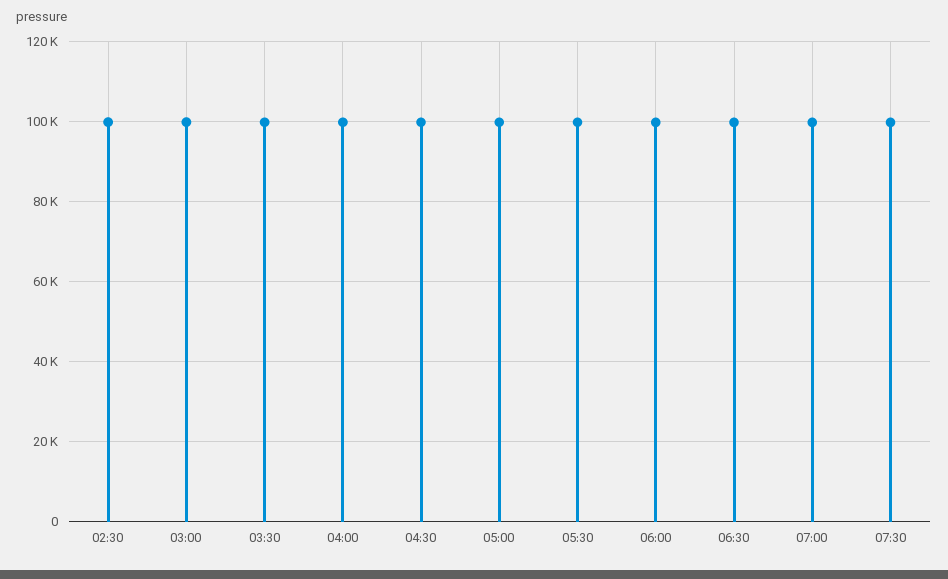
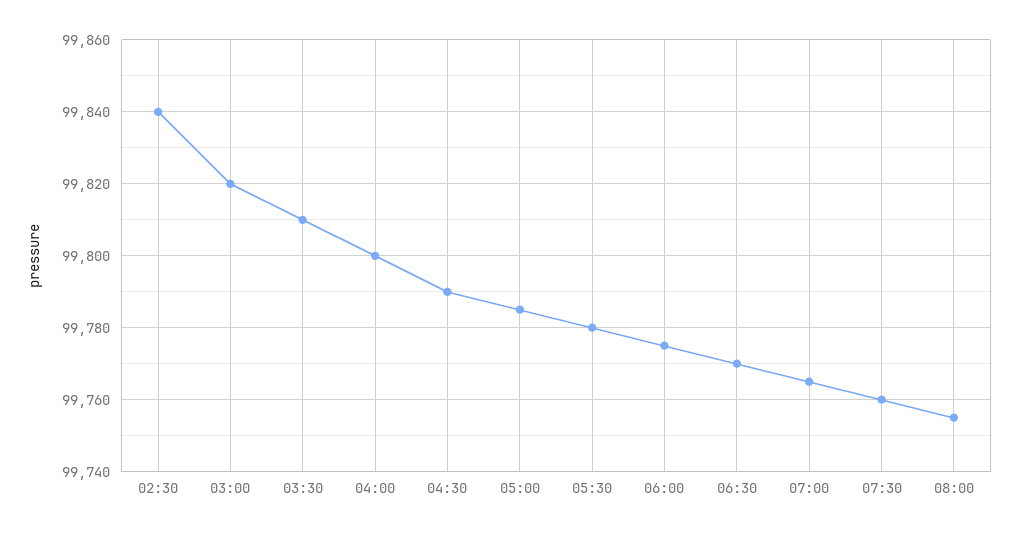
08:00: none -> 99755

